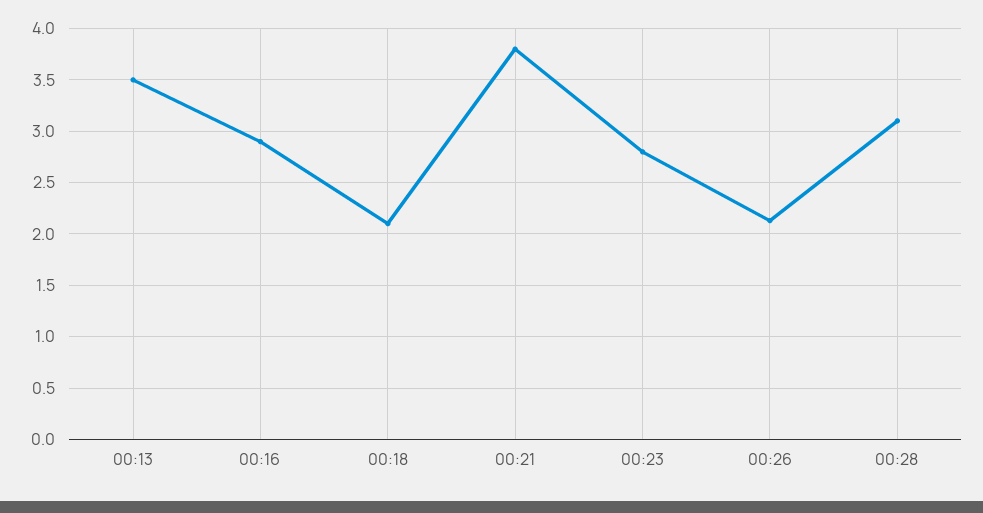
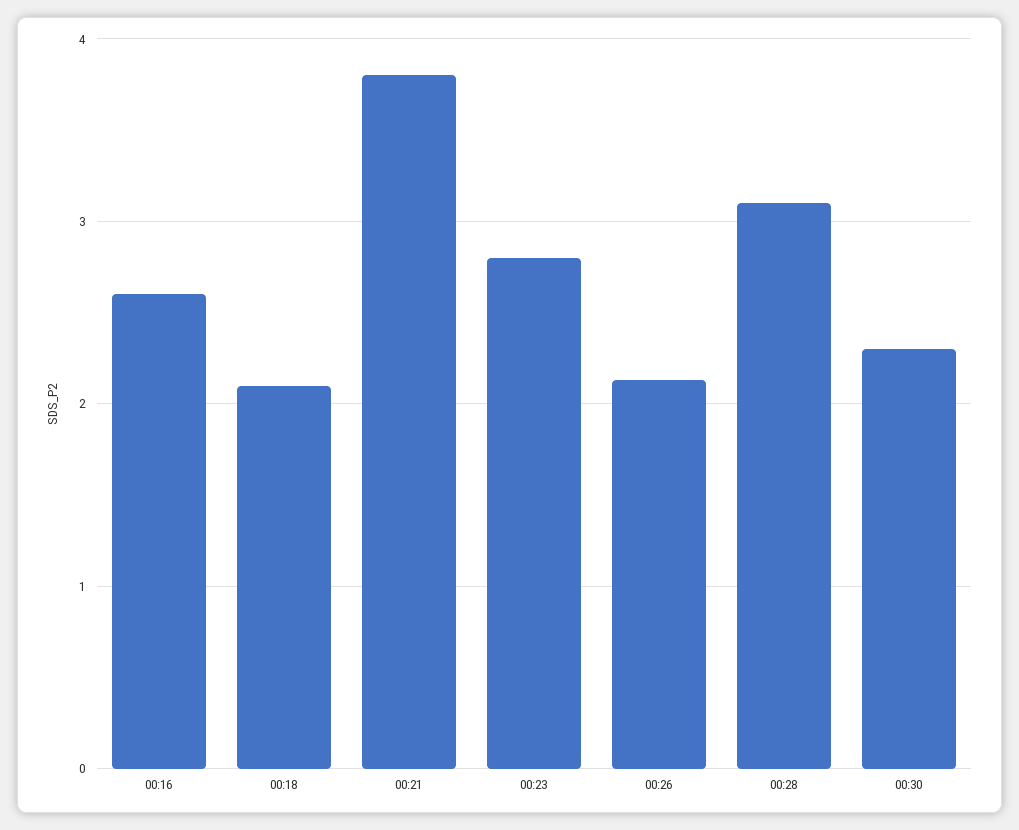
00:13: 3.5 -> none
00:16: 2.9 -> 2.6
00:30: none -> 2.3

